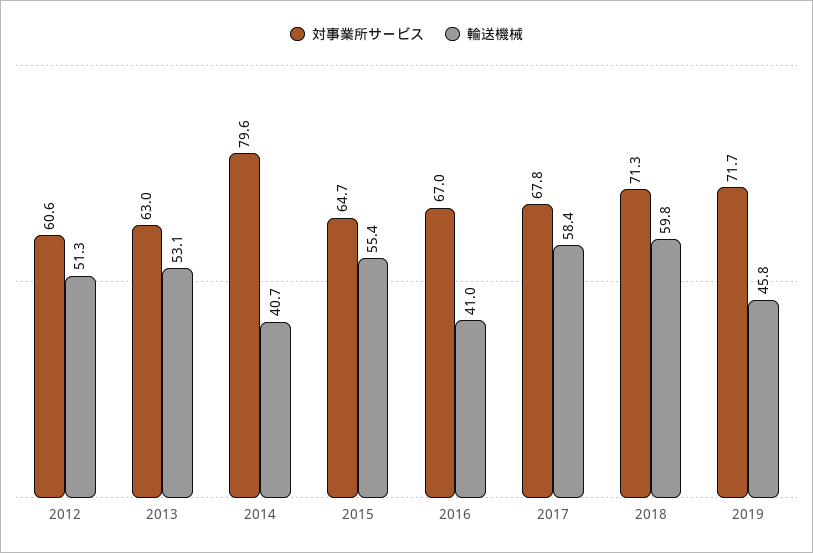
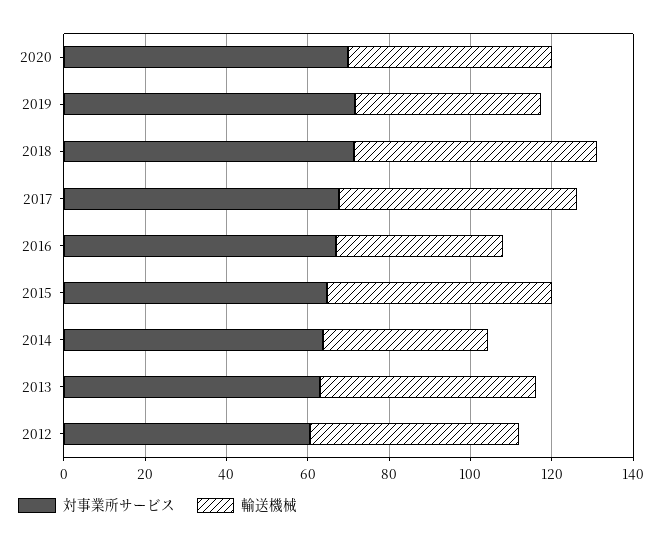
対事業所サービス, 2014: 79.6 -> 65
対事業所サービス, 2020: none -> 70
輸送機械, 2020: none -> 50

